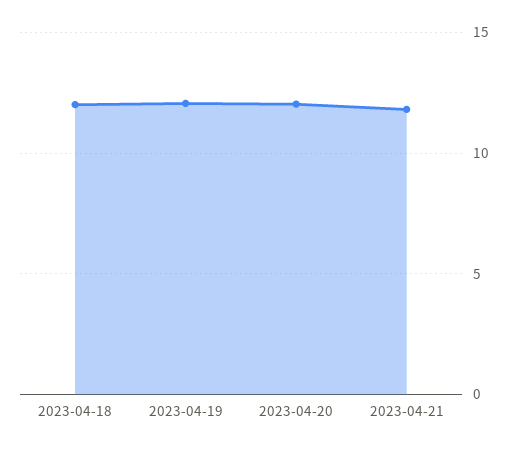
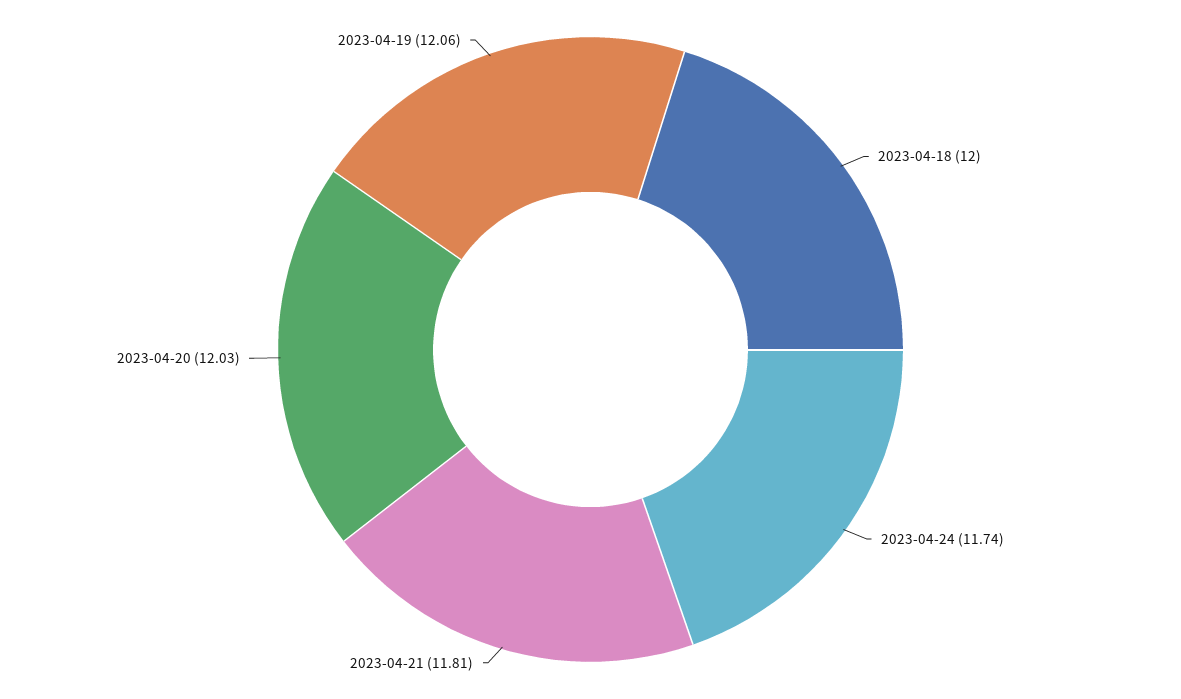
2023-04-24: none -> 11.74

